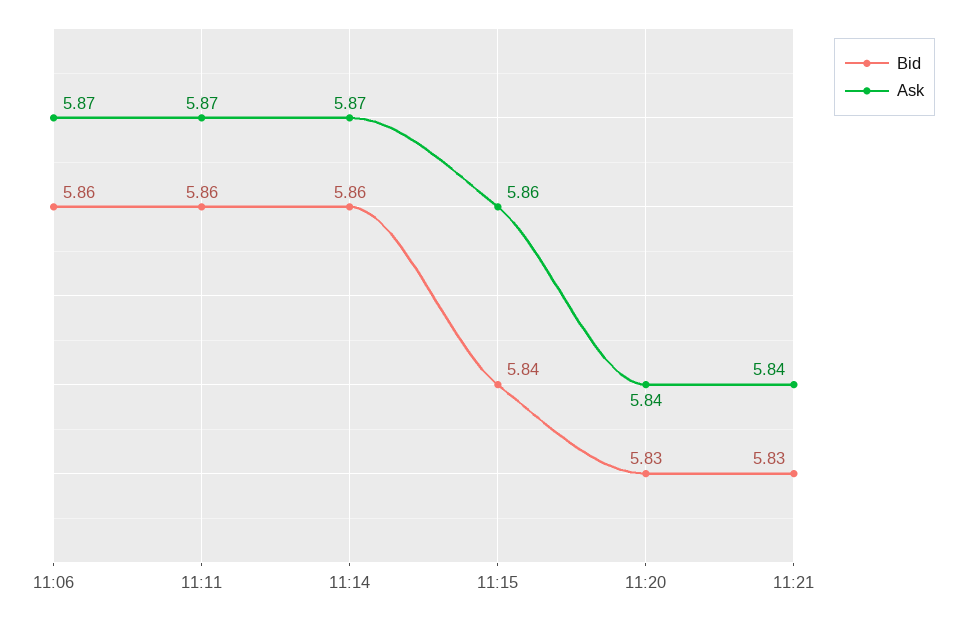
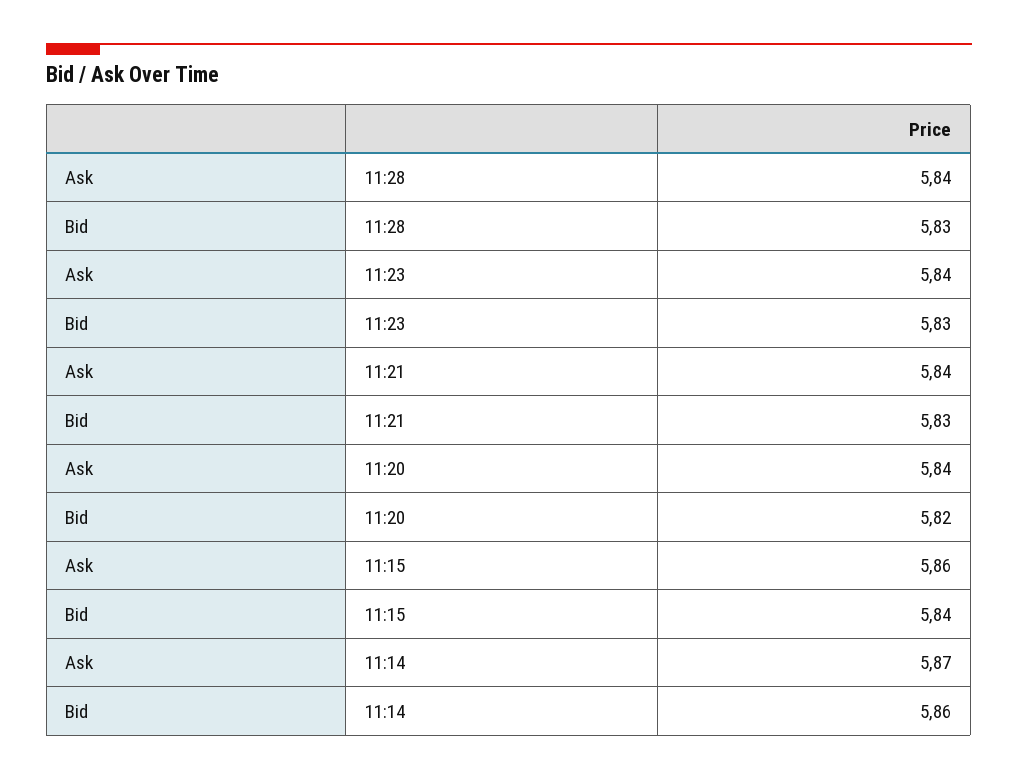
Bid, 11:06: 5.86 -> none
Ask, 11:06: 5.87 -> none
Bid, 11:11: 5.86 -> none
Ask, 11:11: 5.87 -> none
Bid, 11:20: 5.83 -> 5.82
Ask, 11:28: none -> 5.84
Bid, 11:28: none -> 5.83
Ask, 11:23: none -> 5.84
Bid, 11:23: none -> 5.83

